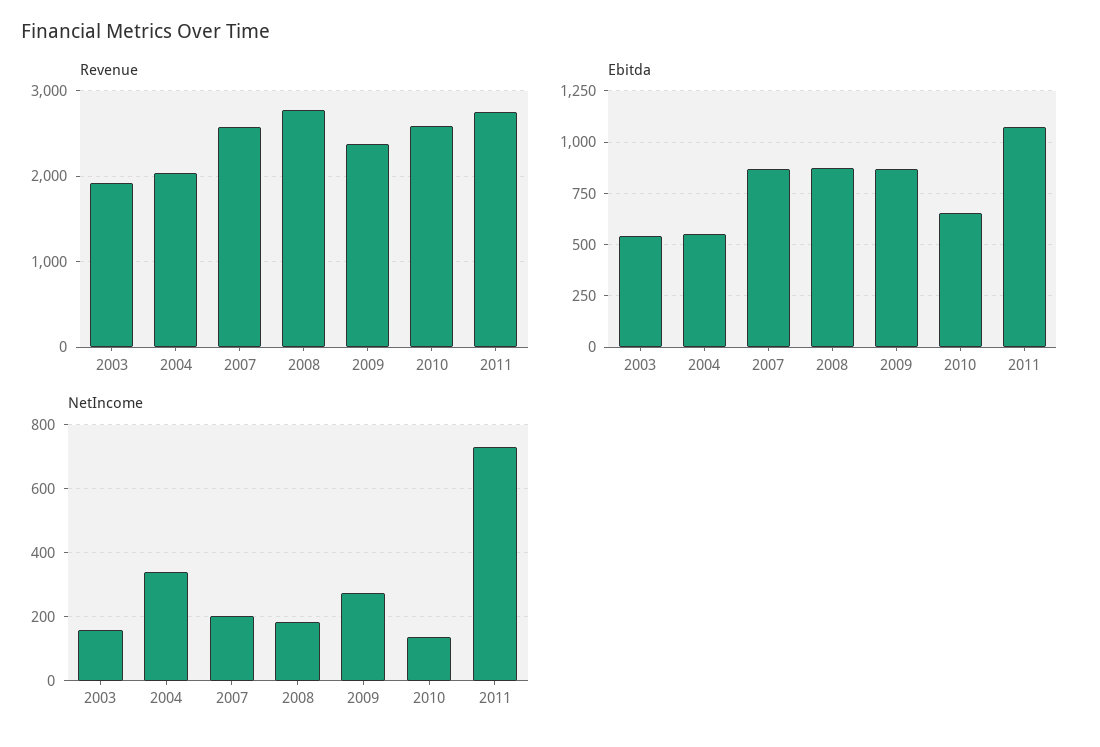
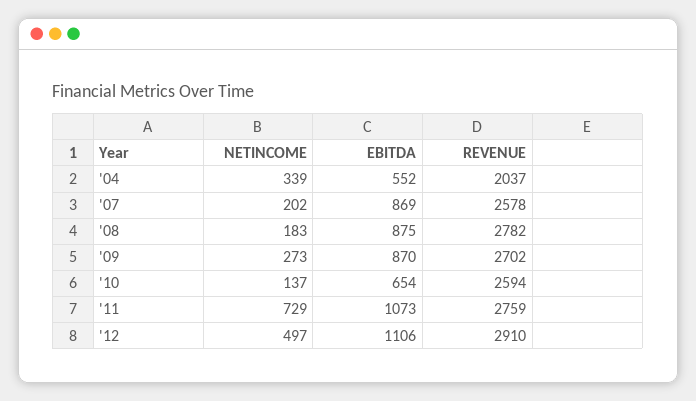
Revenue, 2003: 1900 -> none
Revenue, 2009: 2400 -> 2702
Ebitda, 2003: 550 -> none
NetIncome, 2003: 160 -> none
NetIncome, '12: none -> 497
Ebitda, '12: none -> 1106
Revenue, '12: none -> 2910

